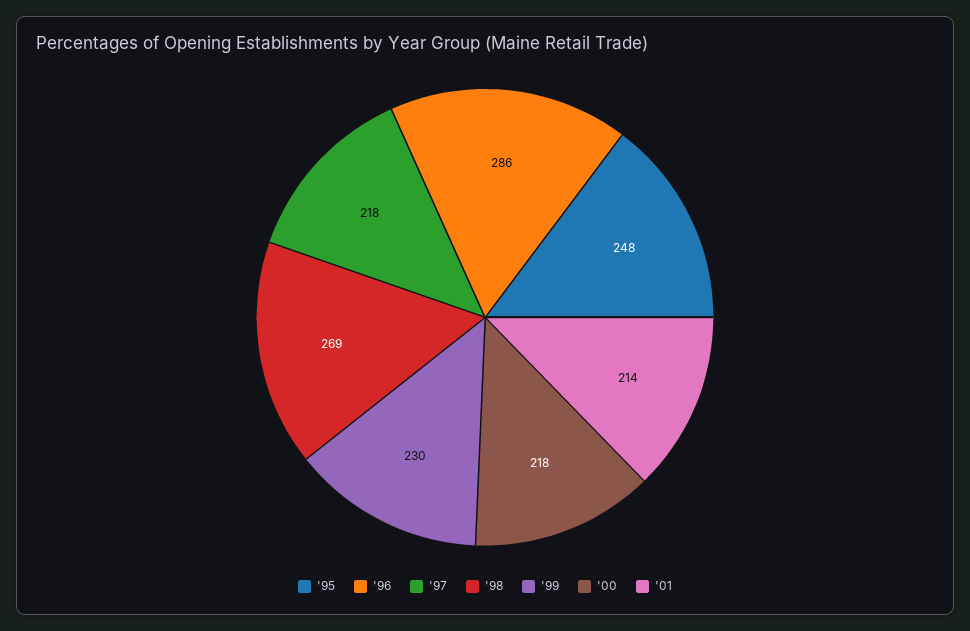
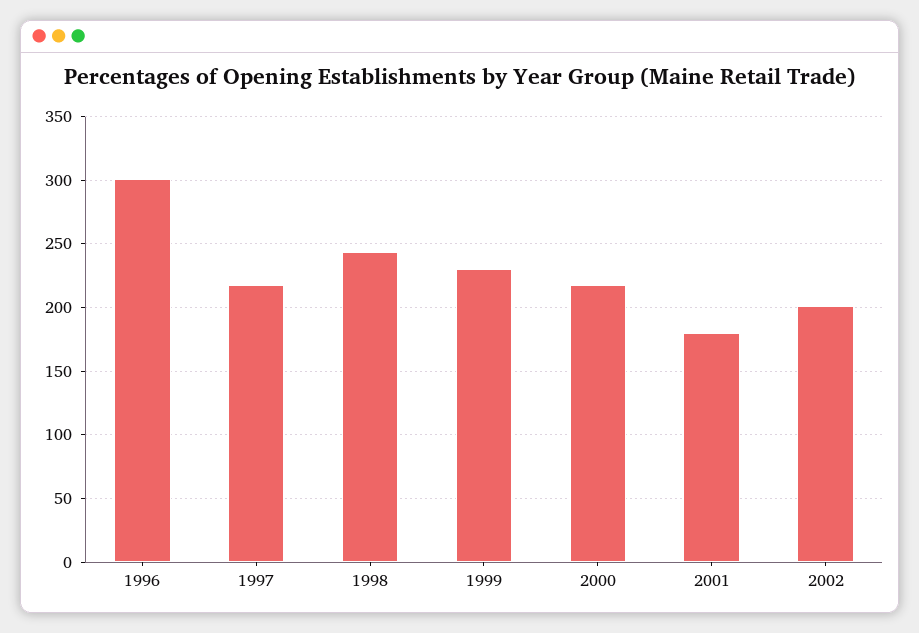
'95: 248 -> none
'96: 286 -> 300
'98: 269 -> 245
'01: 214 -> 180
2002: none -> 200

